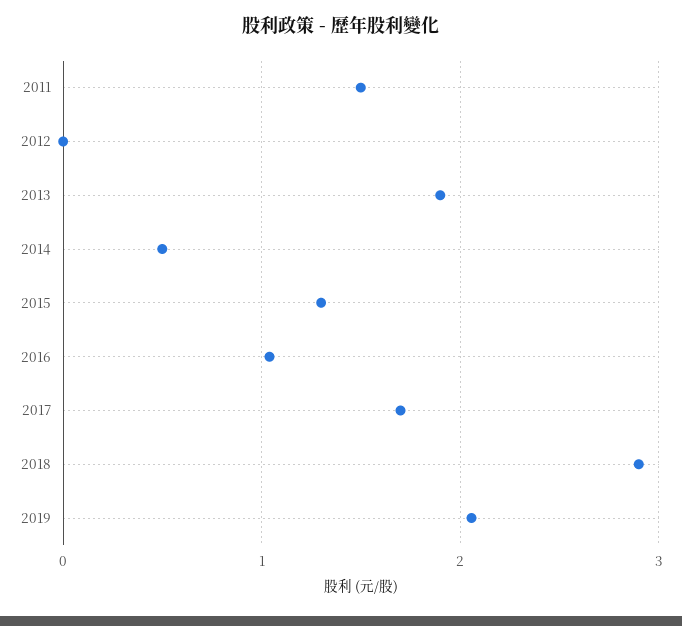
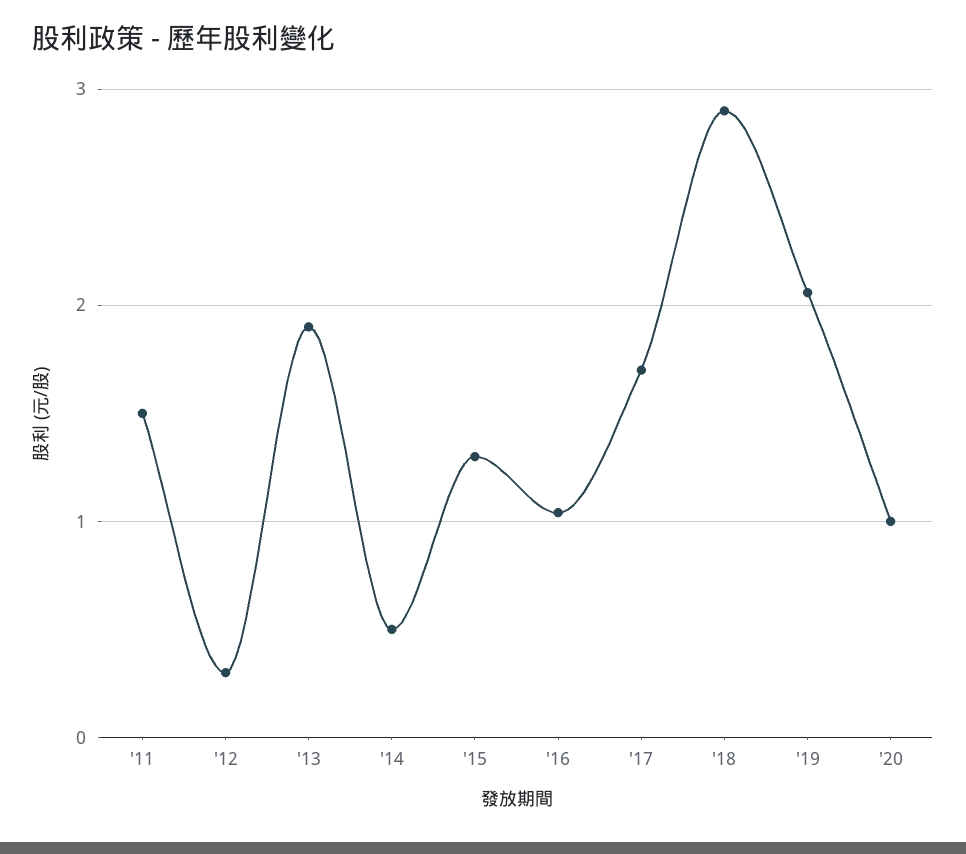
2012: 0 -> 0.3
'20: none -> 1

